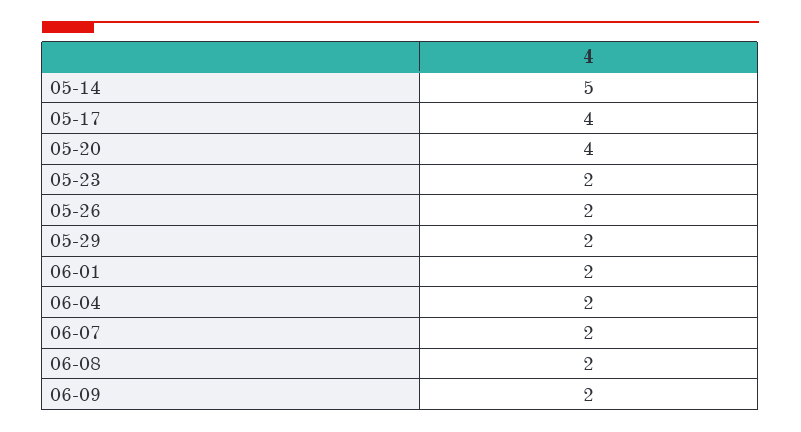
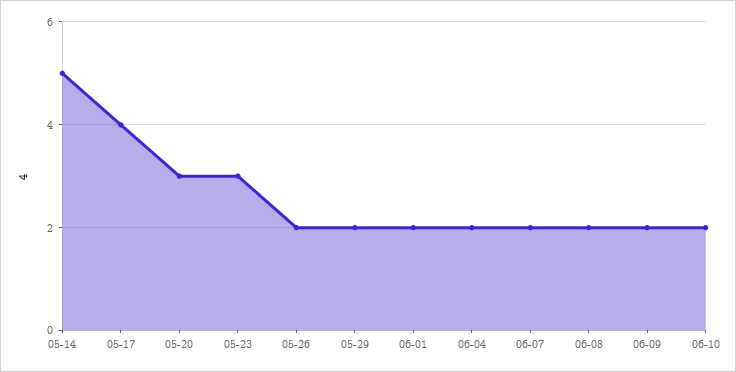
05-20: 4 -> 3
05-23: 2 -> 3
06-10: none -> 2

